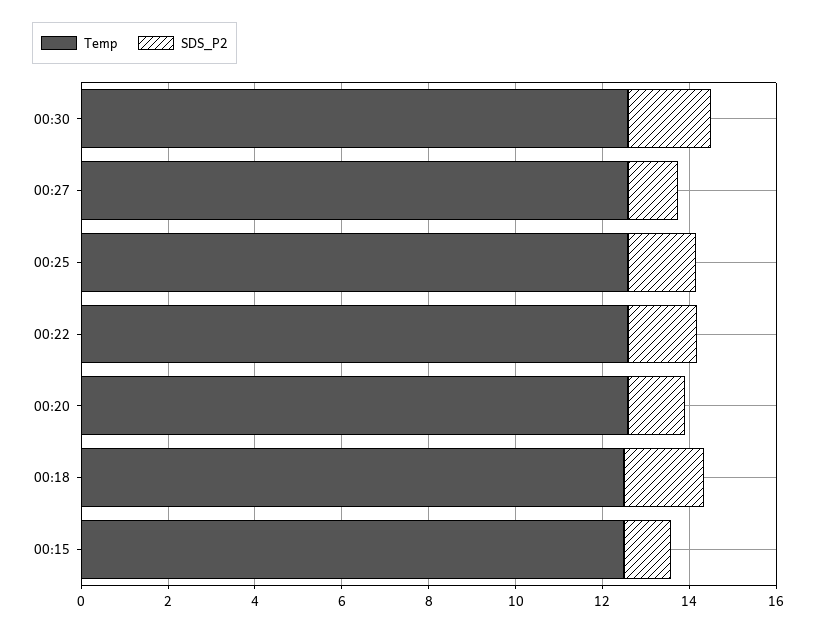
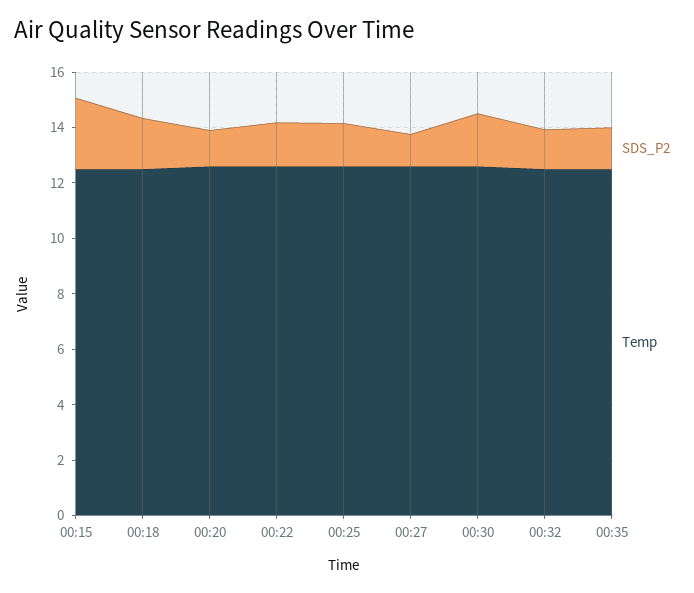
SDS_P2, 00:15: 1 -> 2.5
SDS_P2, 00:32: none -> 1.5
Temp, 00:32: none -> 12.5
SDS_P2, 00:35: none -> 1.5
Temp, 00:35: none -> 12.5

